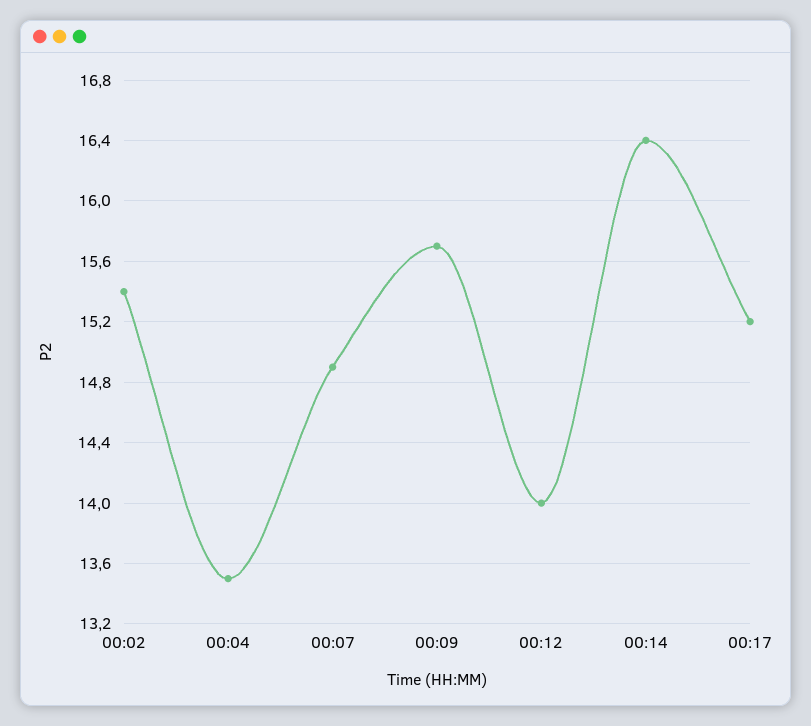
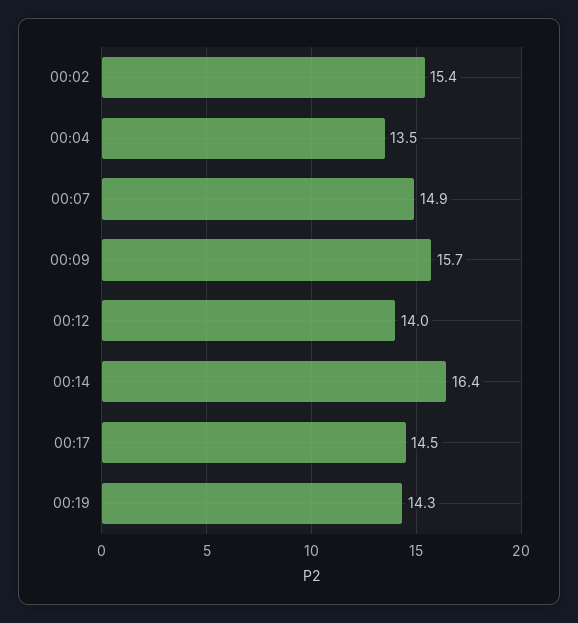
00:17: 15.2 -> 14.5
00:19: none -> 14.3

